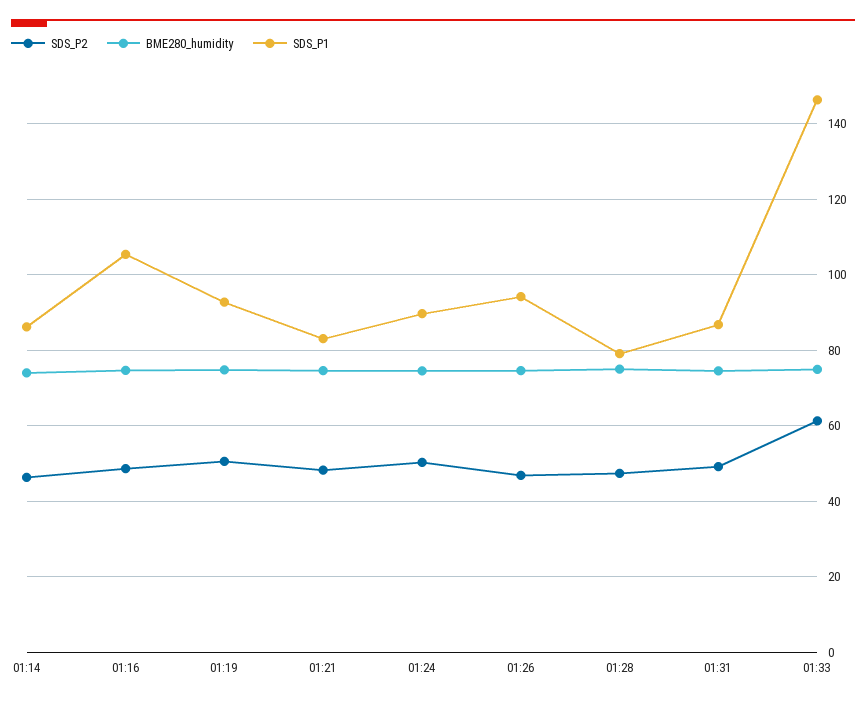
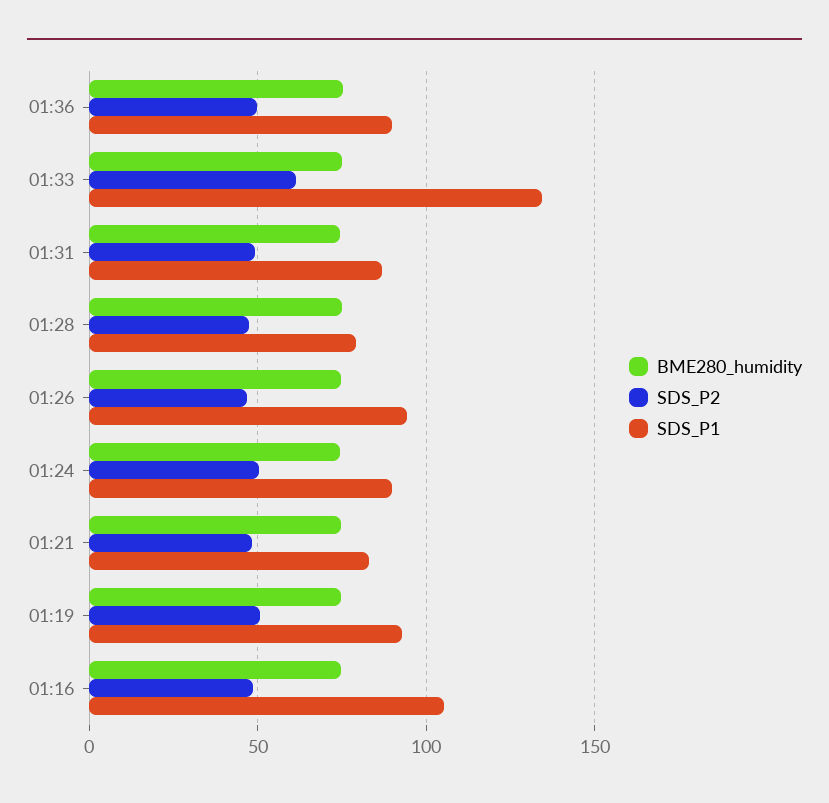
SDS_P2, 01:14: 46 -> none
BME280_humidity, 01:14: 74 -> none
SDS_P1, 01:14: 86 -> none
SDS_P1, 01:33: 146 -> 135
BME280_humidity, 01:36: none -> 75
SDS_P2, 01:36: none -> 50
SDS_P1, 01:36: none -> 90

